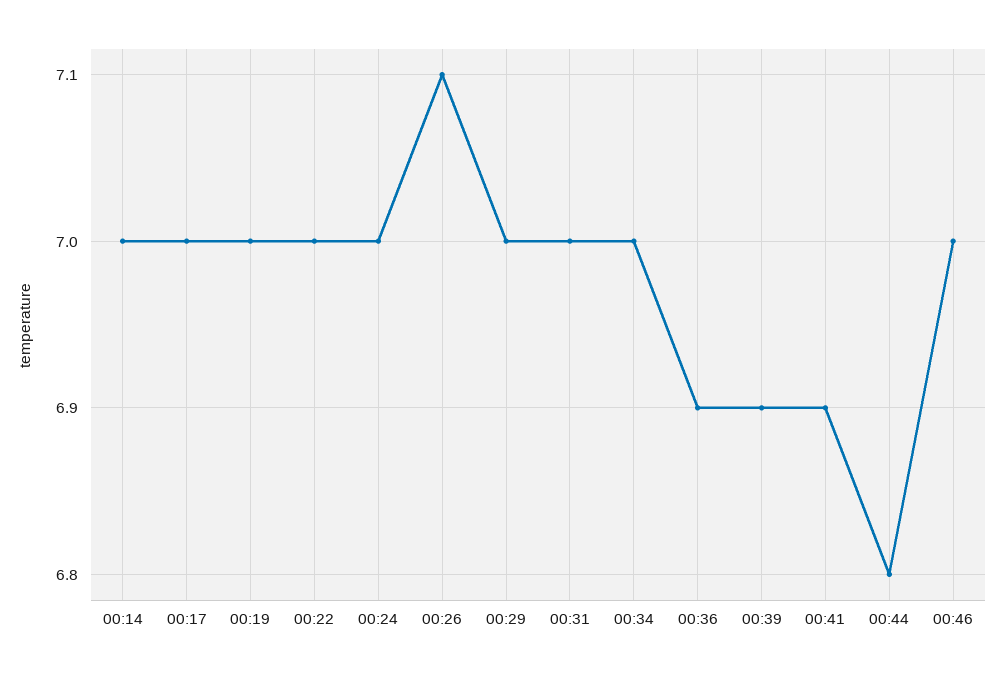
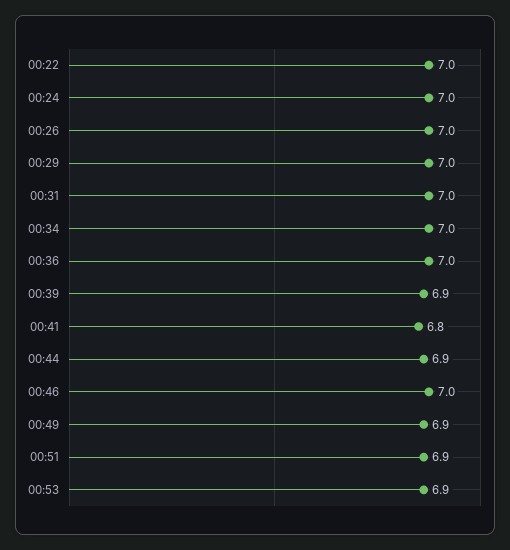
00:14: 7 -> none
00:17: 7 -> none
00:19: 7 -> none
00:26: 7.1 -> 7
00:36: 6.9 -> 7
00:41: 6.9 -> 6.8
00:44: 6.8 -> 6.9
00:49: none -> 6.9
00:51: none -> 6.9
00:53: none -> 6.9

